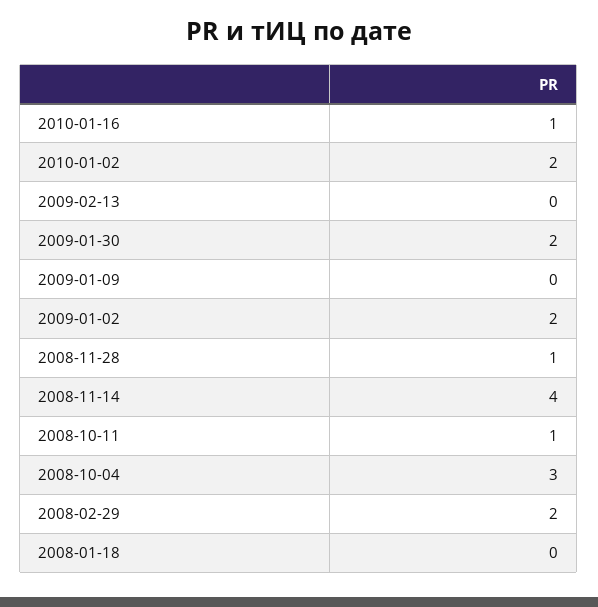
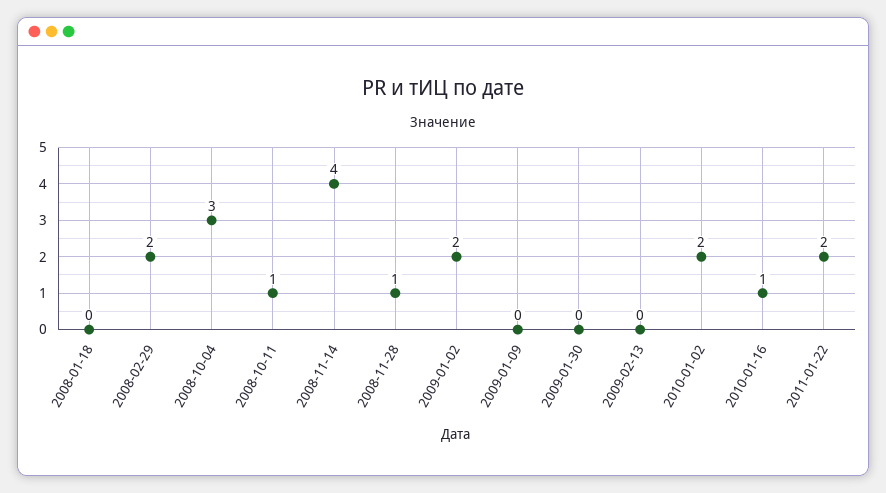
2009-01-30: 2 -> 0
2011-01-22: none -> 2

